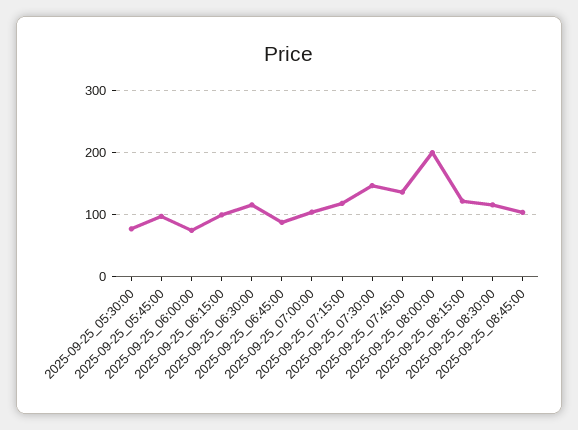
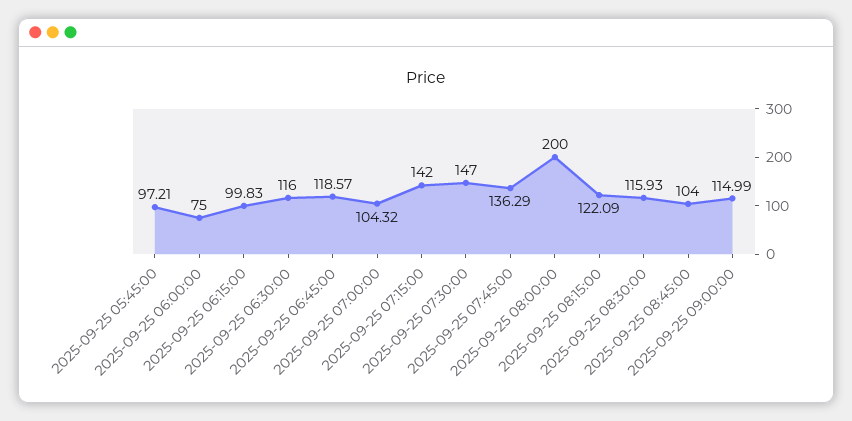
2025-09-25_05:30:00: 80 -> none
2025-09-25_06:45:00: 90 -> 118.57
2025-09-25_07:15:00: 120 -> 142
2025-09-25 09:00:00: none -> 114.99

